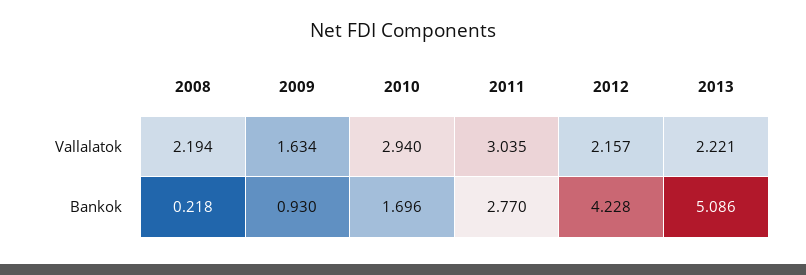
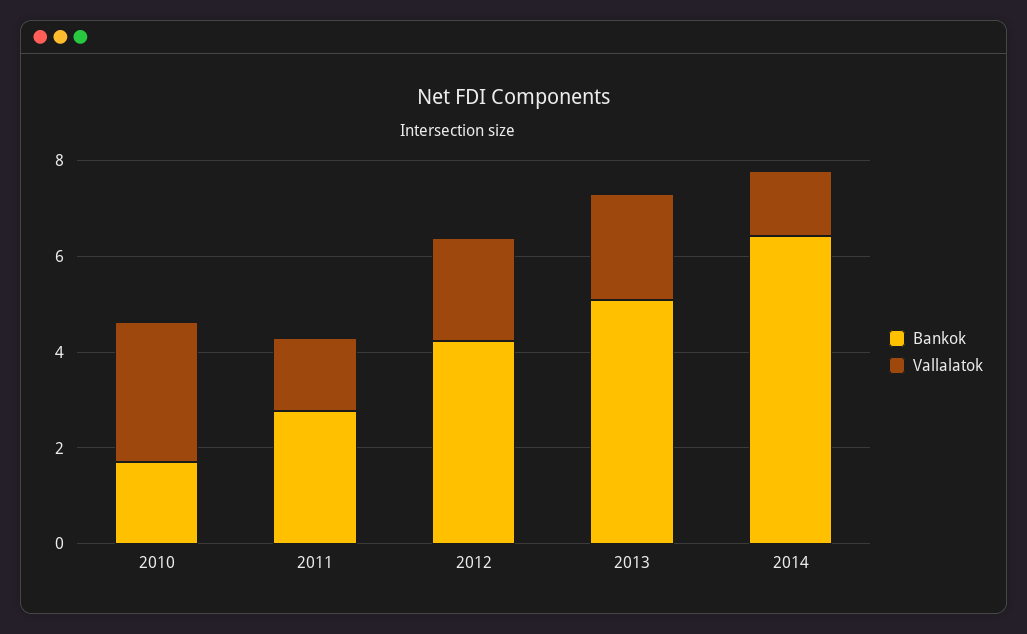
Vallalatok, 2008: 2.194 -> none
Vallalatok, 2009: 1.634 -> none
Vallalatok, 2011: 3.035 -> 1.5
Bankok, 2008: 0.218 -> none
Bankok, 2009: 0.93 -> none
Bankok, 2014: none -> 6.5
Vallalatok, 2014: none -> 1.5

